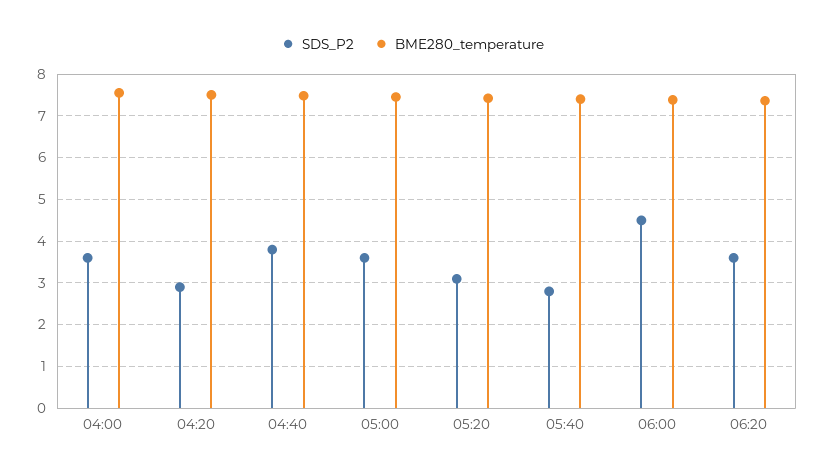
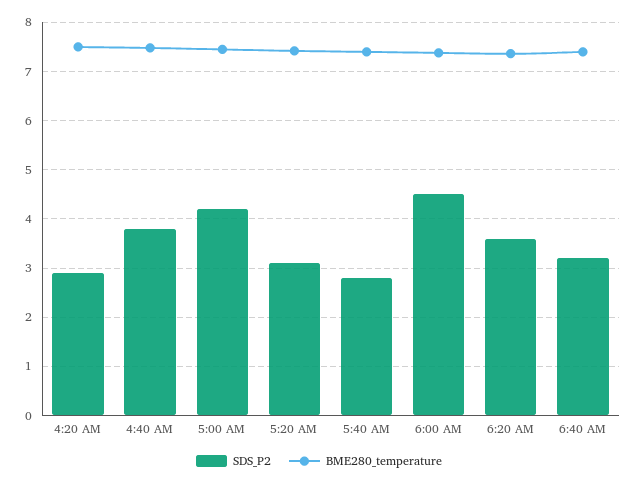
SDS_P2, 04:00: 3.6 -> none
BME280_temperature, 04:00: 7.6 -> none
SDS_P2, 05:00: 3.6 -> 4.2
SDS_P2, 6:40 AM: none -> 3.2
BME280_temperature, 6:40 AM: none -> 7.4

